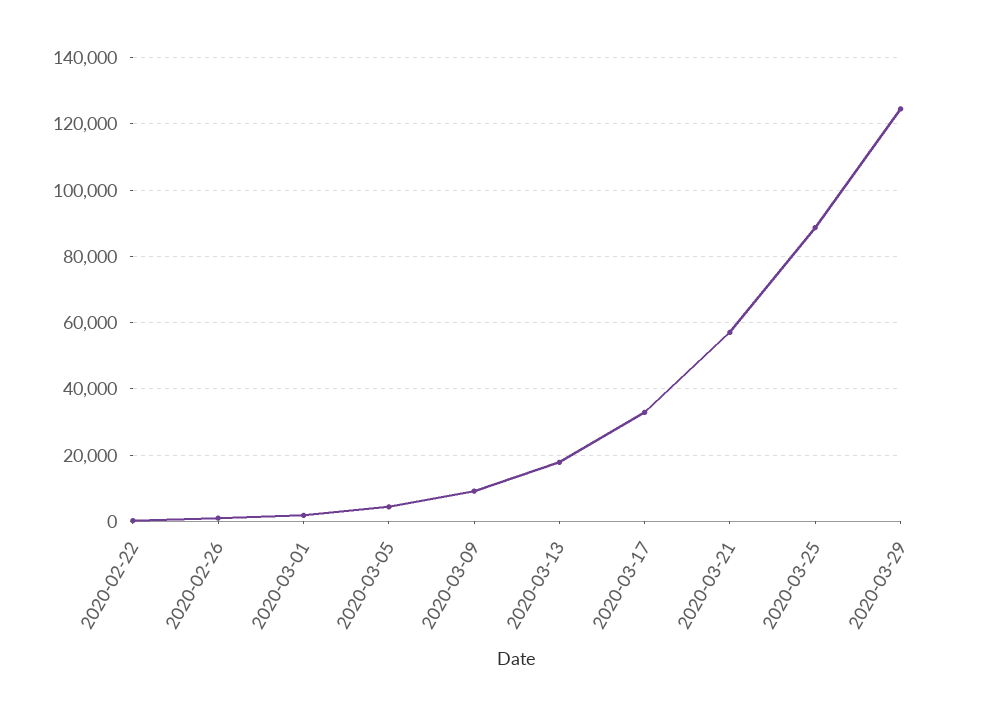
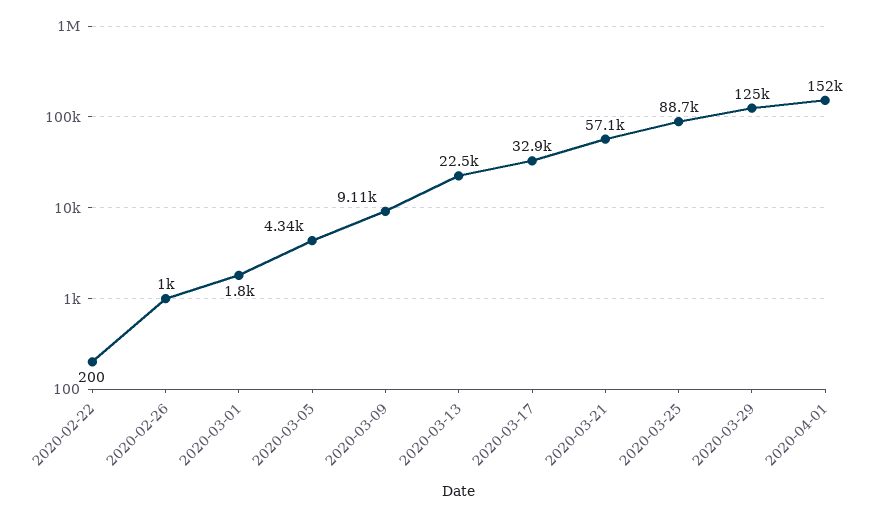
2020-03-13: 18000 -> 22500
2020-04-01: none -> 152000

